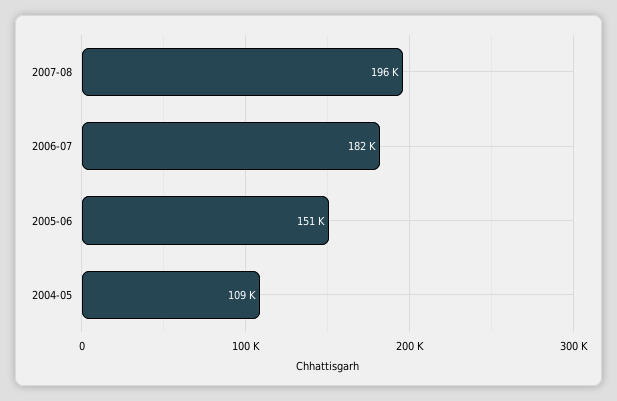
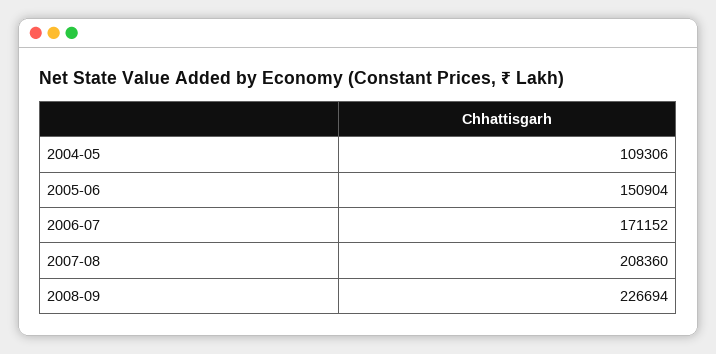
2007-08: 196000 -> 208360
2006-07: 182000 -> 171152
2008-09: none -> 226694

